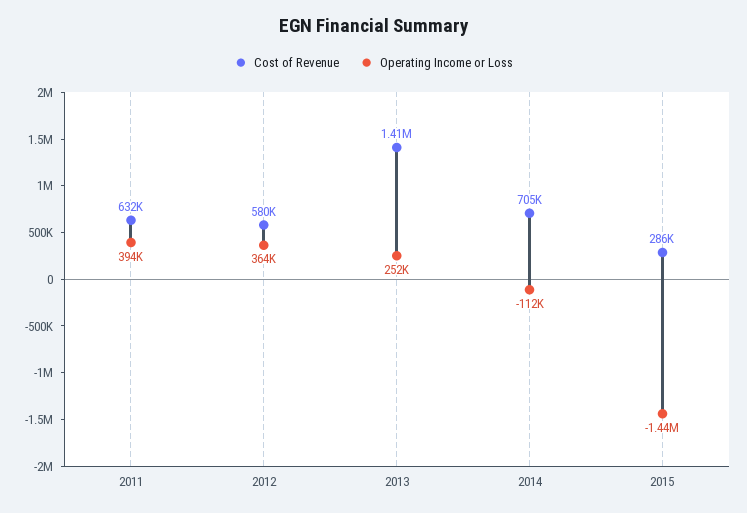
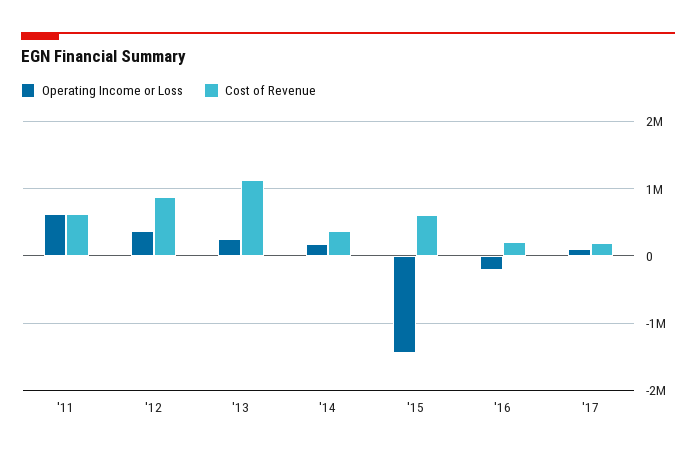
Operating Income or Loss, 2011: 394000 -> 600000
Cost of Revenue, 2012: 580000 -> 900000
Cost of Revenue, 2013: 1410000 -> 1100000
Cost of Revenue, 2014: 705000 -> 400000
Operating Income or Loss, 2014: -112000 -> 200000
Cost of Revenue, 2015: 286000 -> 600000
Operating Income or Loss, '16: none -> -200000
Cost of Revenue, '16: none -> 200000
Operating Income or Loss, '17: none -> 100000
Cost of Revenue, '17: none -> 200000

